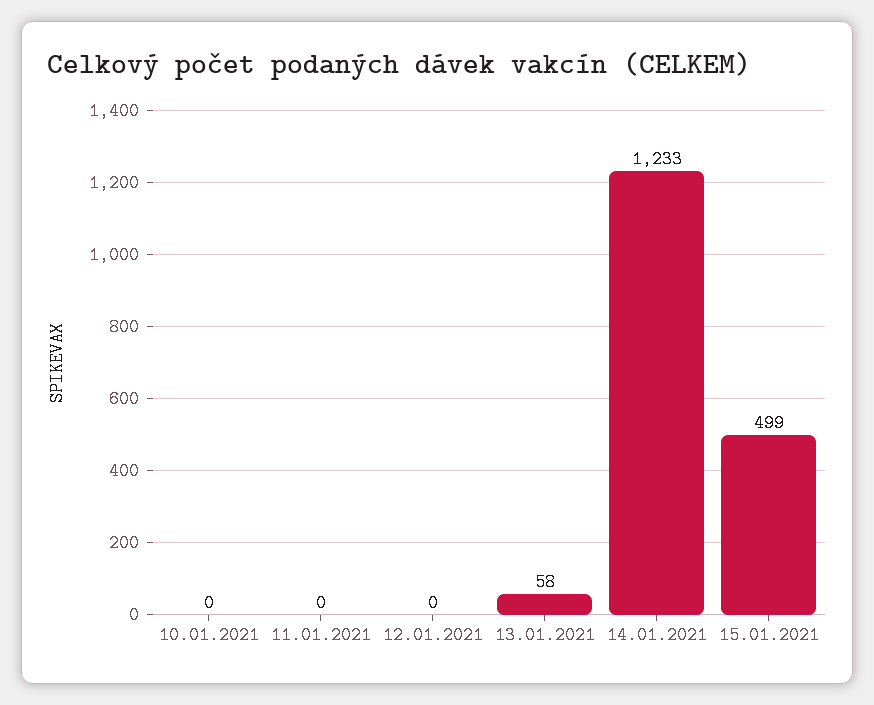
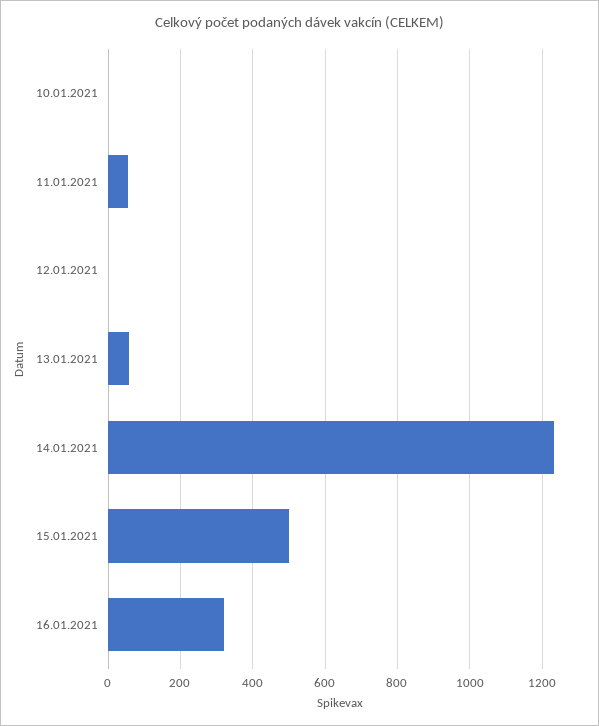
11.01.2021: 0 -> 60
16.01.2021: none -> 320

